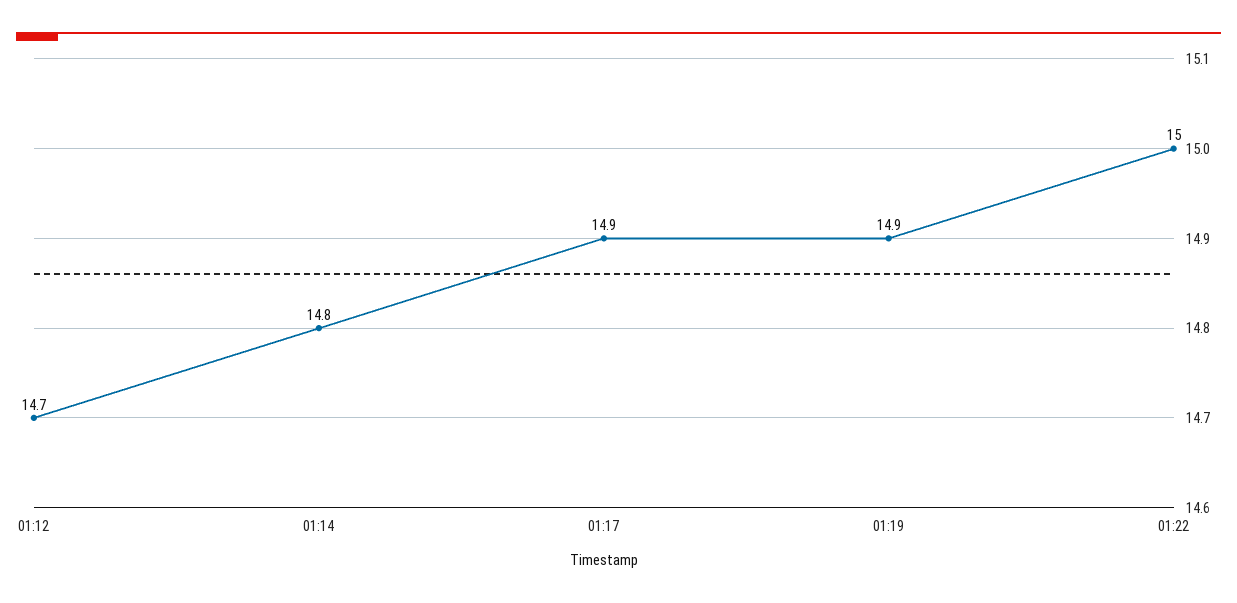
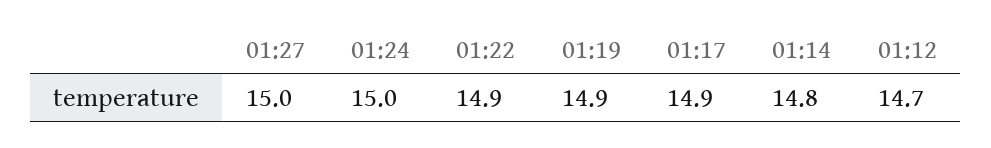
01:22: 15 -> 14.9
01:27: none -> 15
01:24: none -> 15

